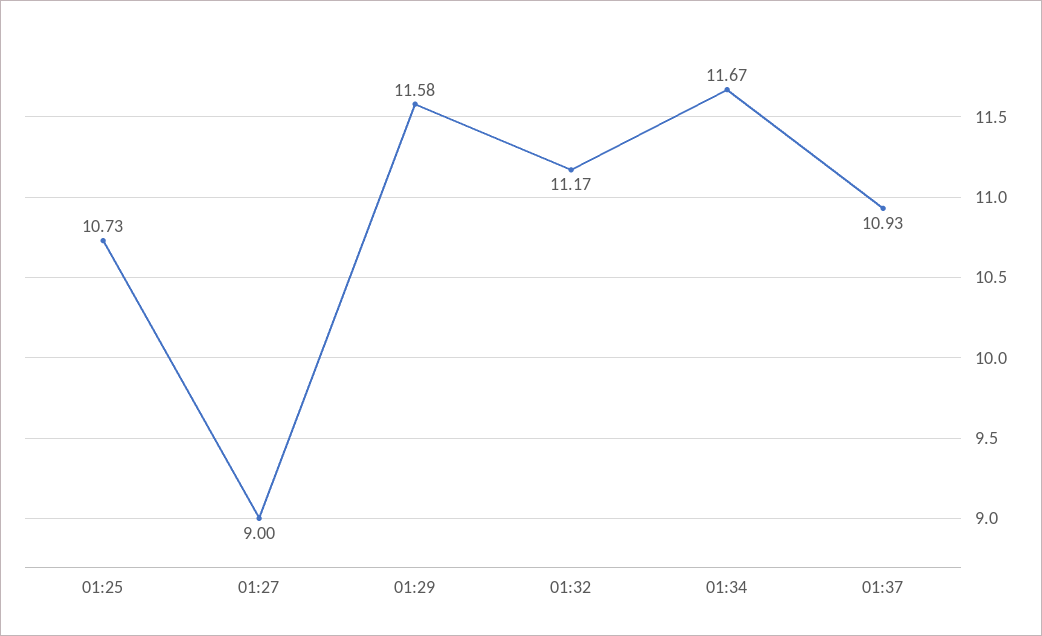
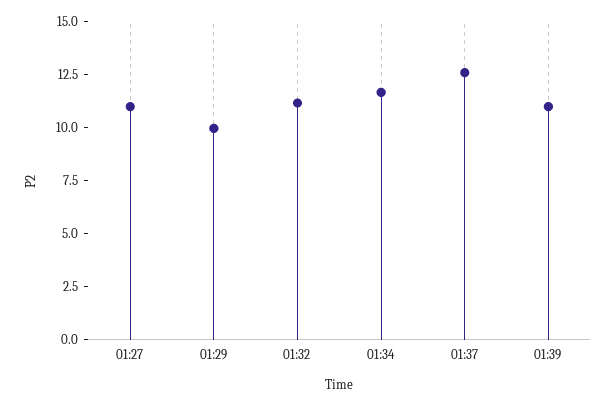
01:25: 10.73 -> none
01:27: 9 -> 11
01:29: 11.58 -> 10
01:37: 10.93 -> 12.5
01:39: none -> 11

